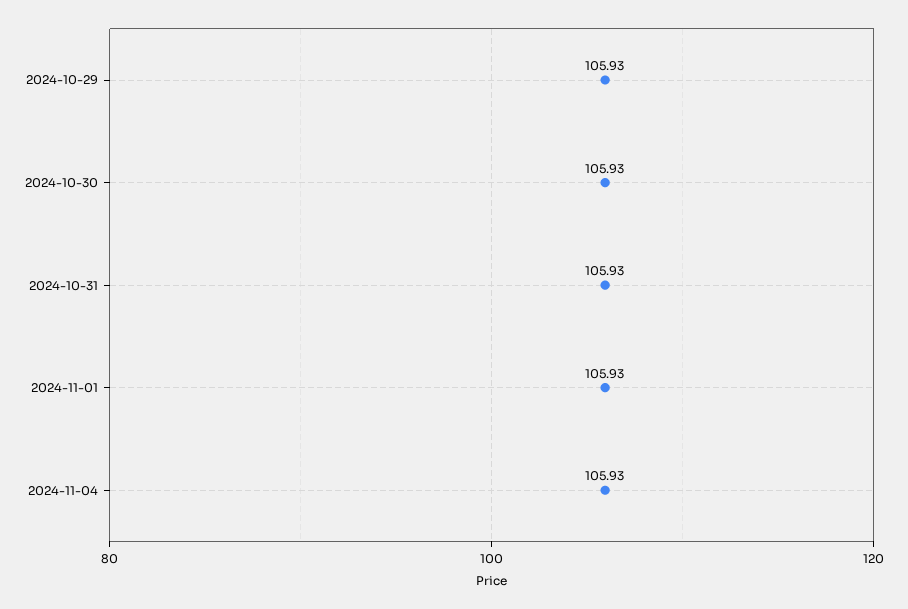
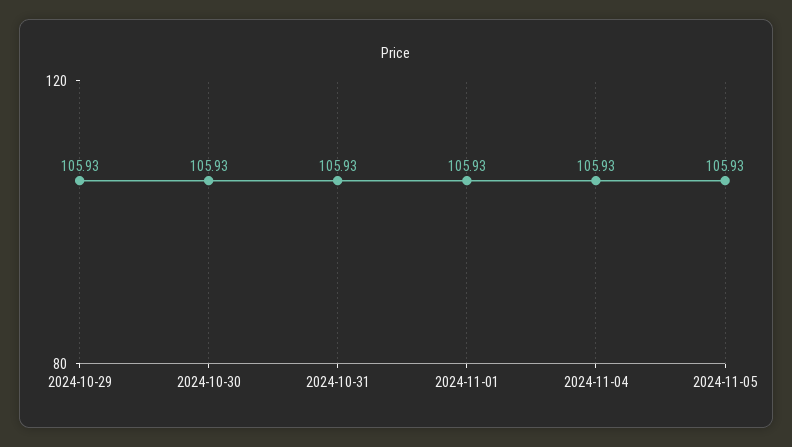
2024-11-05: none -> 105.93

